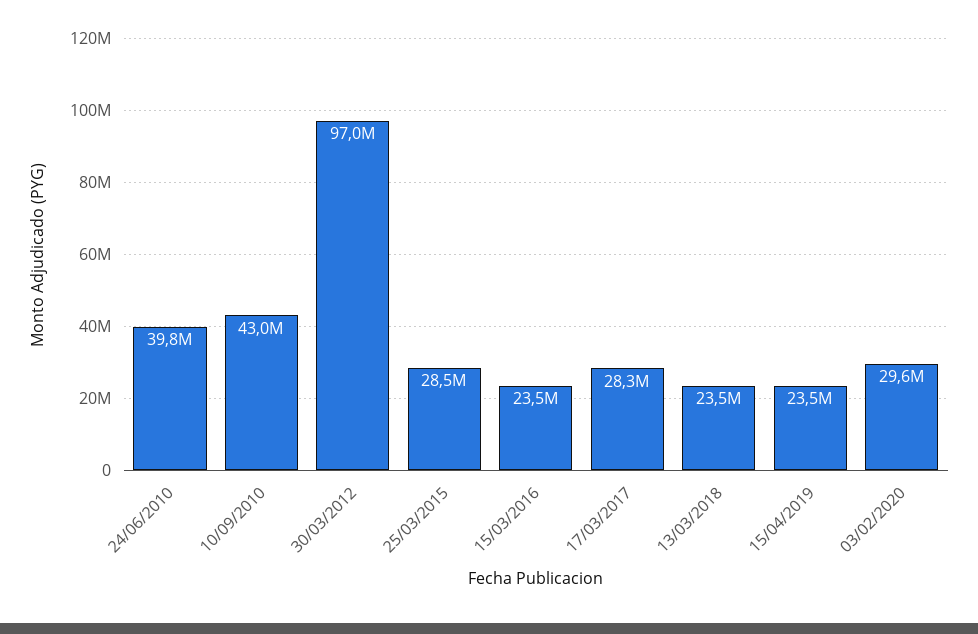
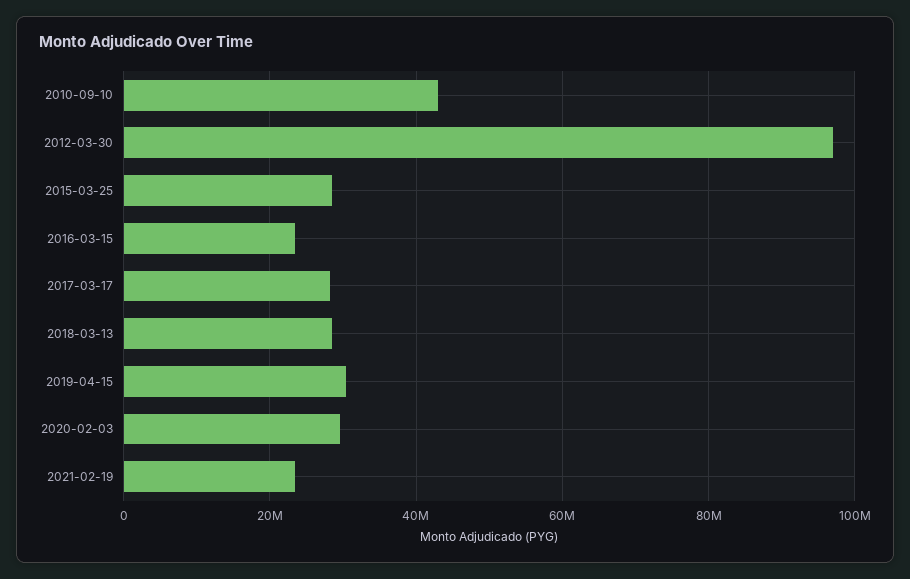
24/06/2010: 39800000 -> none
13/03/2018: 23500000 -> 28000000
15/04/2019: 23500000 -> 30000000
2021-02-19: none -> 24000000

